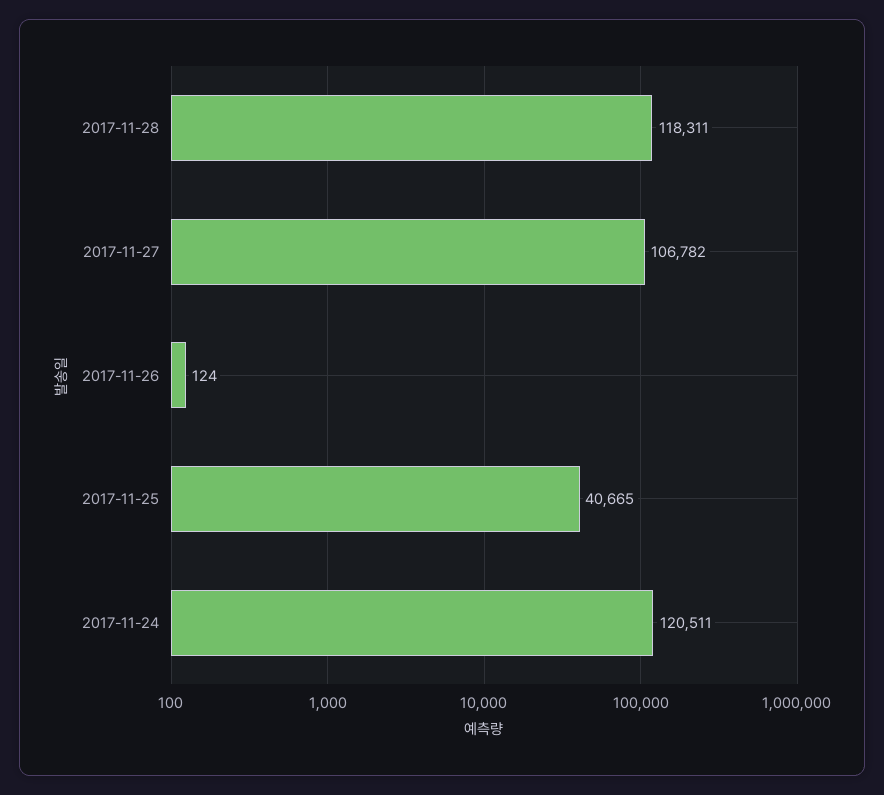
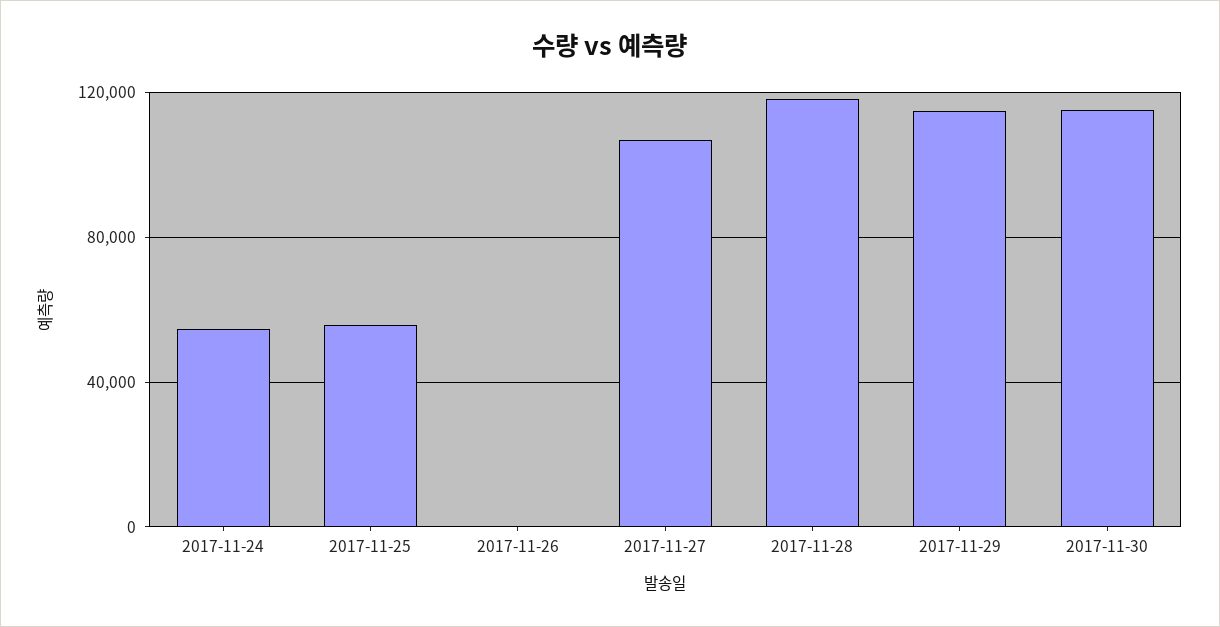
2017-11-25: 40665 -> 55000
2017-11-24: 120511 -> 55000
2017-11-29: none -> 115000
2017-11-30: none -> 115000

